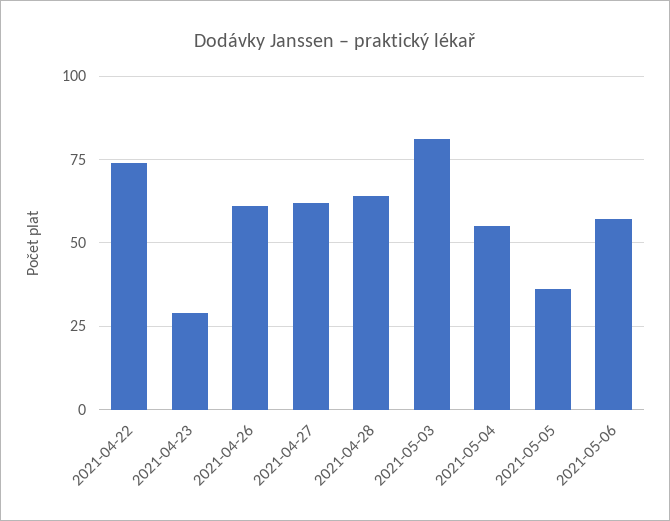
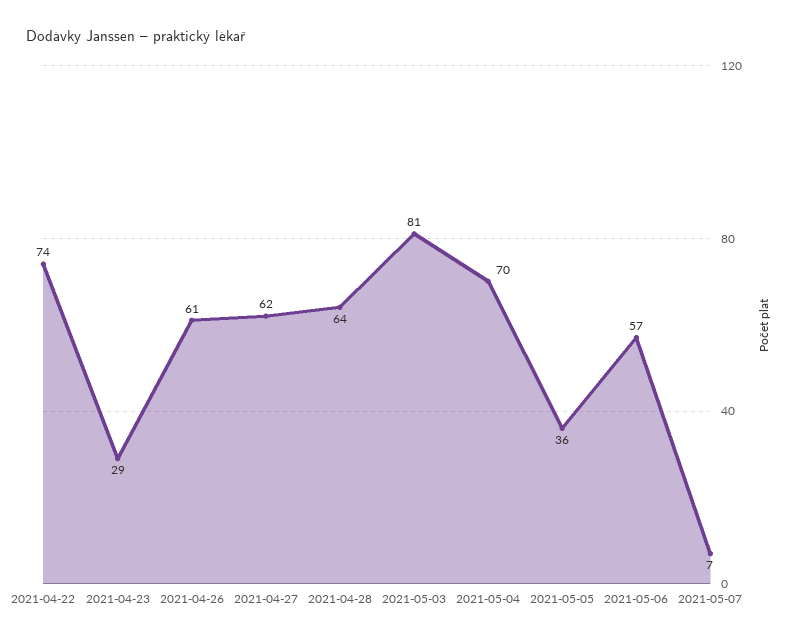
2021-05-04: 55 -> 70
2021-05-07: none -> 7

